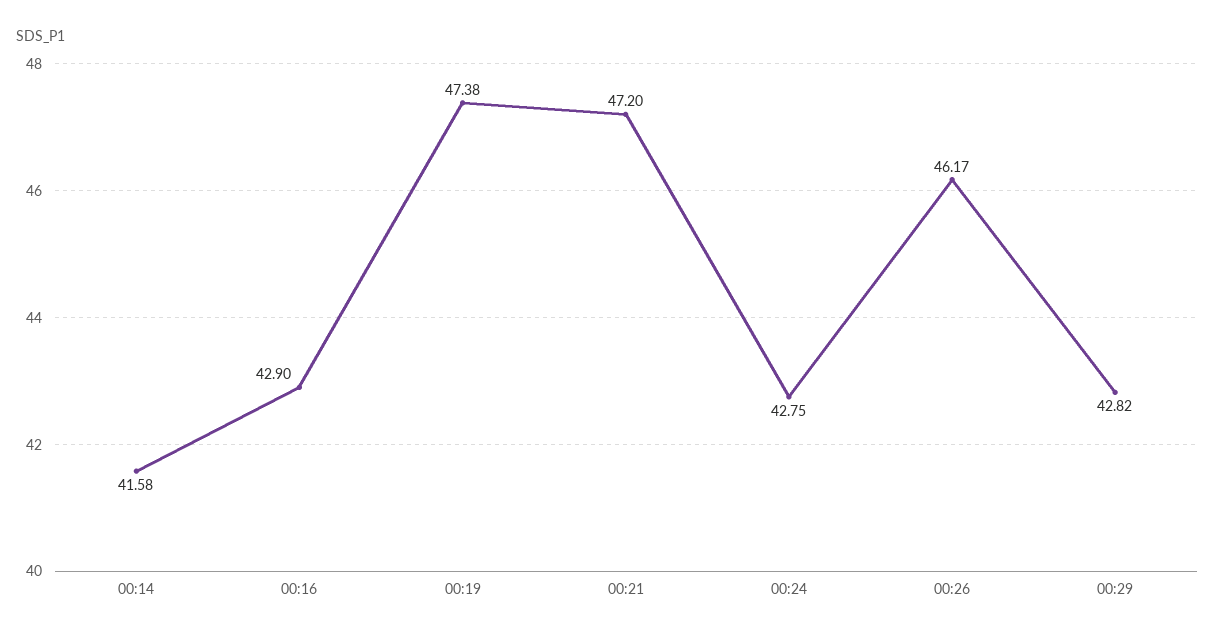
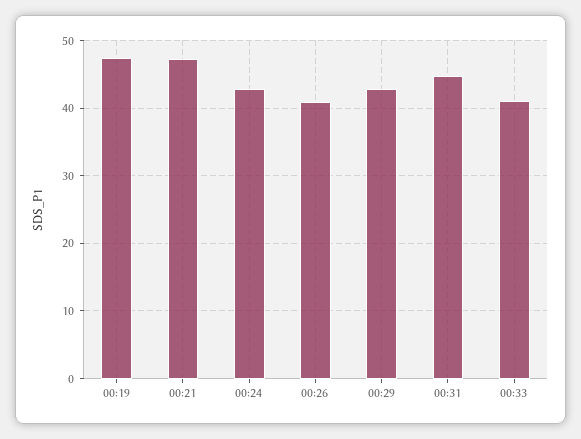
00:14: 41.58 -> none
00:16: 42.9 -> none
00:26: 46.17 -> 41
00:31: none -> 45
00:33: none -> 41

